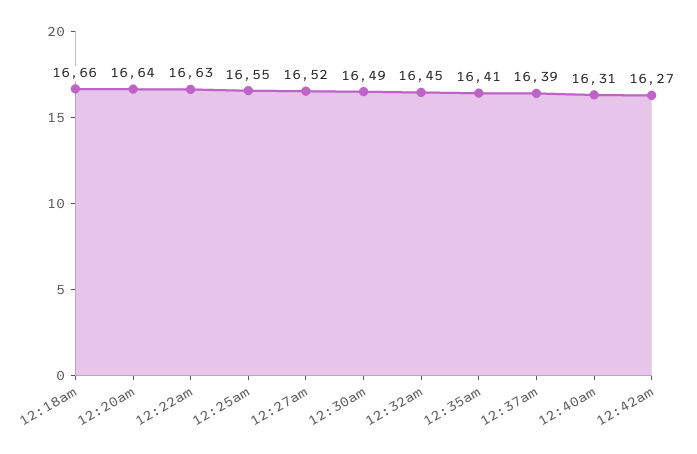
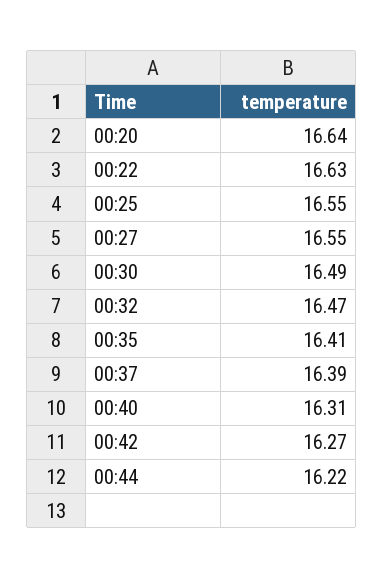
12:18am: 16.66 -> none
12:27am: 16.52 -> 16.55
12:32am: 16.45 -> 16.47
00:44: none -> 16.22

